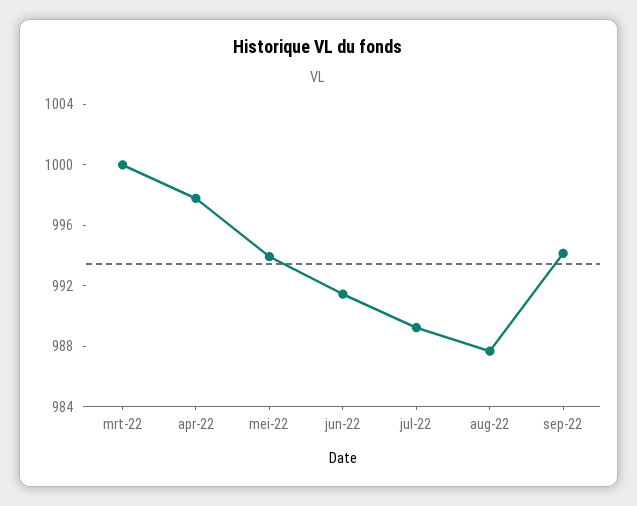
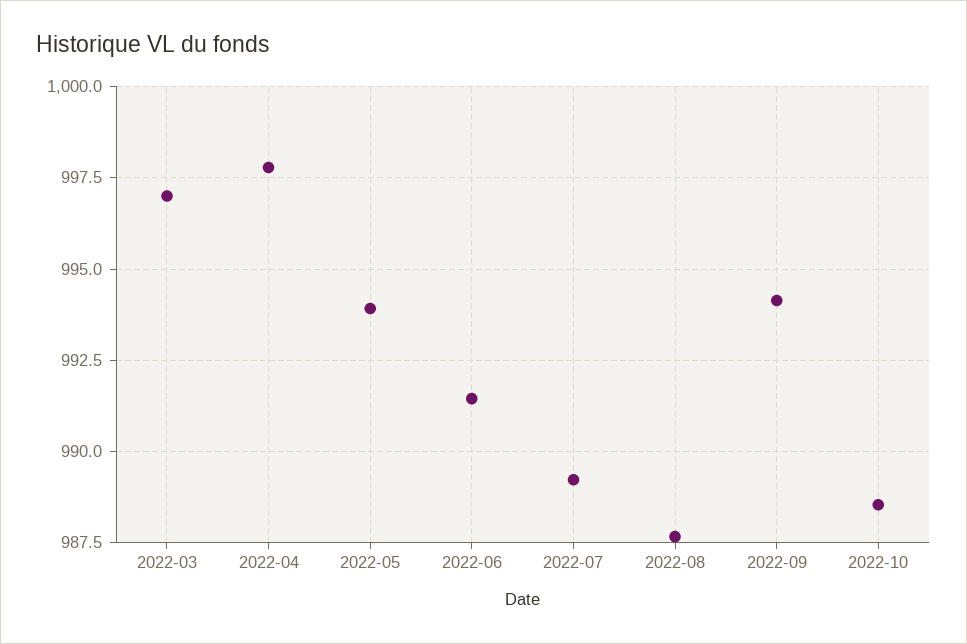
mrt-22: 1000 -> 997
2022-10: none -> 988.5

